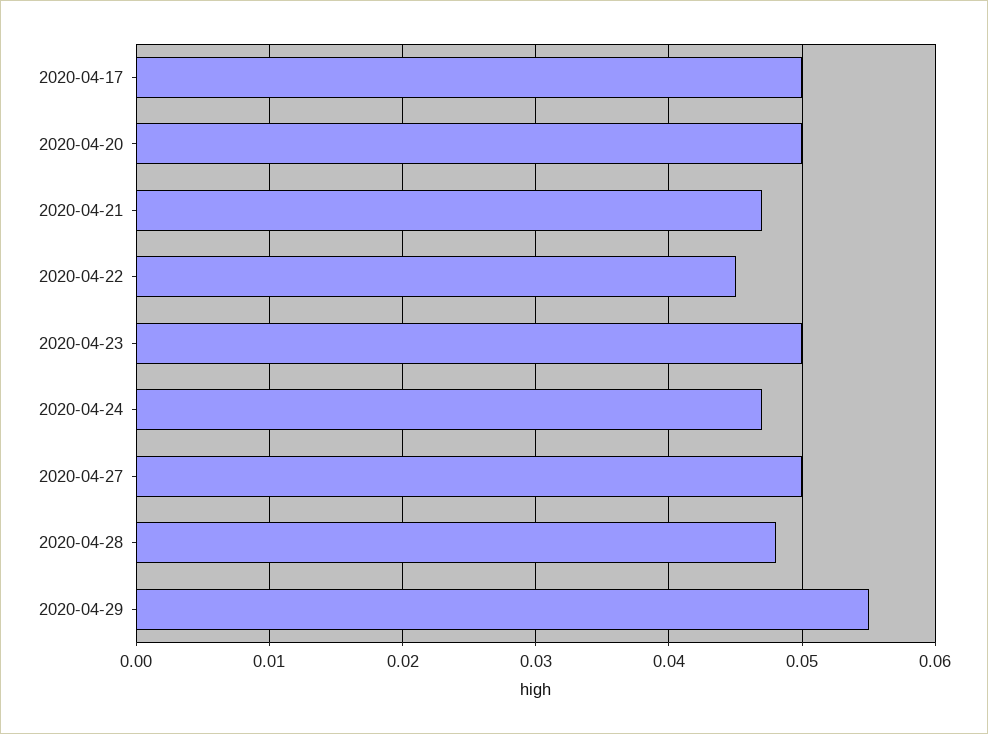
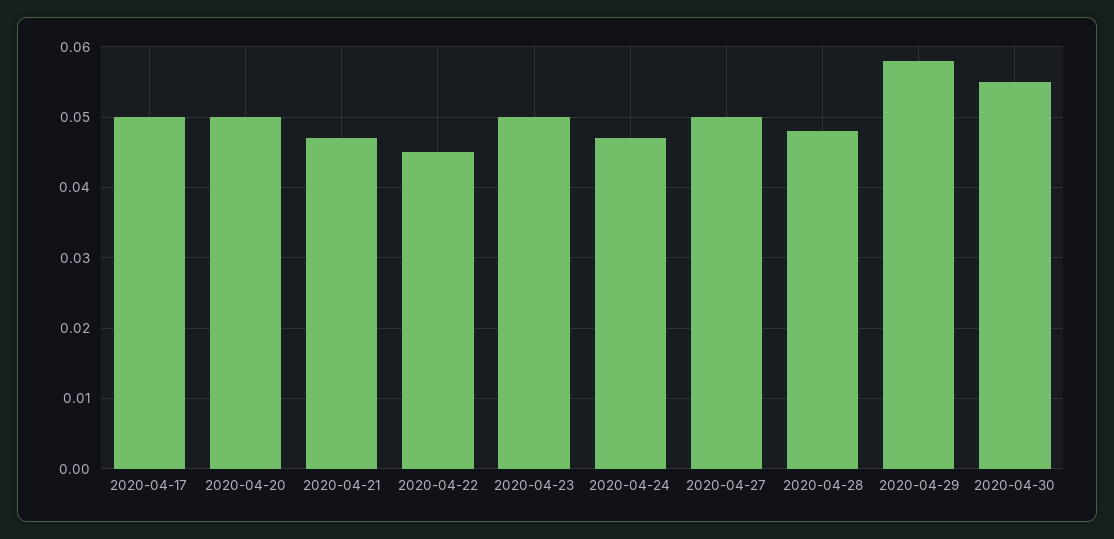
2020-04-29: 0.055 -> 0.058
2020-04-30: none -> 0.055

